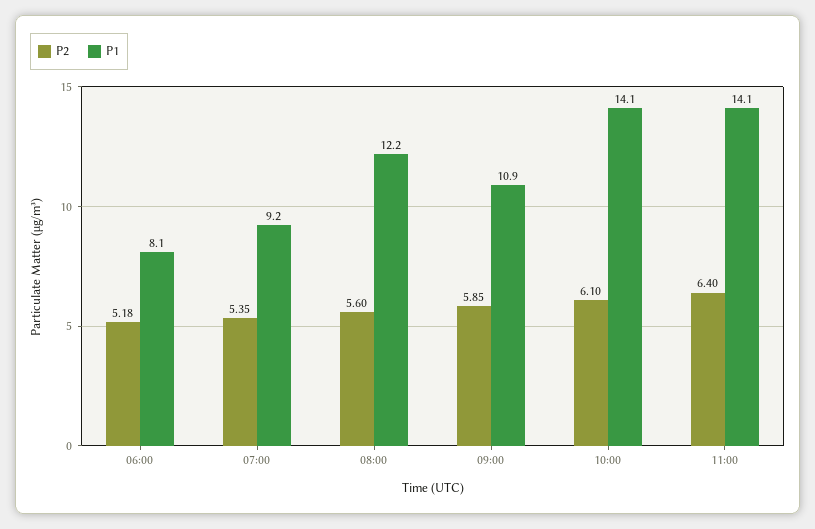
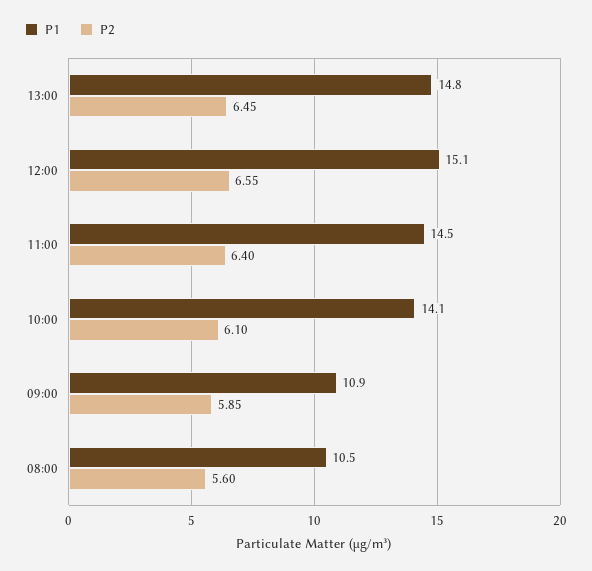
P2, 06:00: 5.18 -> none
P1, 06:00: 8.1 -> none
P2, 07:00: 5.35 -> none
P1, 07:00: 9.2 -> none
P1, 08:00: 12.2 -> 10.5
P1, 11:00: 14.1 -> 14.5
P1, 13:00: none -> 14.8
P2, 13:00: none -> 6.45
P1, 12:00: none -> 15.1
P2, 12:00: none -> 6.55

